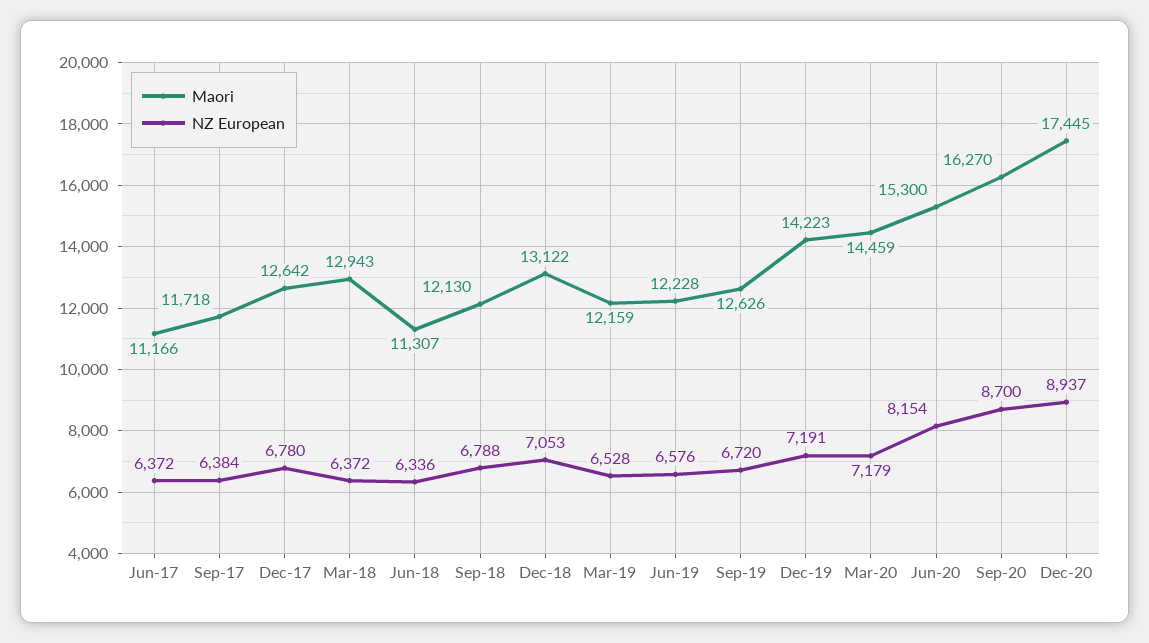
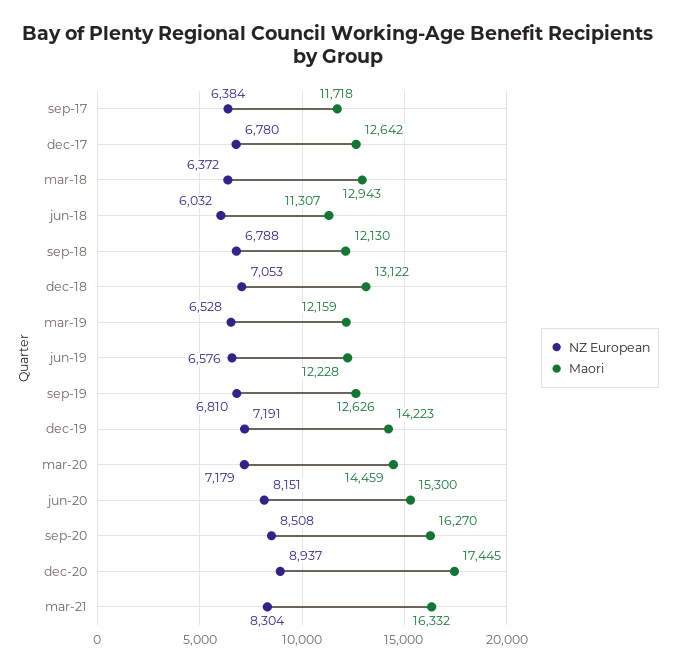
Maori, Jun-17: 11166 -> none
NZ European, Jun-17: 6372 -> none
NZ European, Jun-18: 6336 -> 6032
NZ European, Sep-19: 6720 -> 6810
NZ European, Jun-20: 8154 -> 8151
NZ European, Sep-20: 8700 -> 8508
NZ European, mar-21: none -> 8304
Maori, mar-21: none -> 16332

